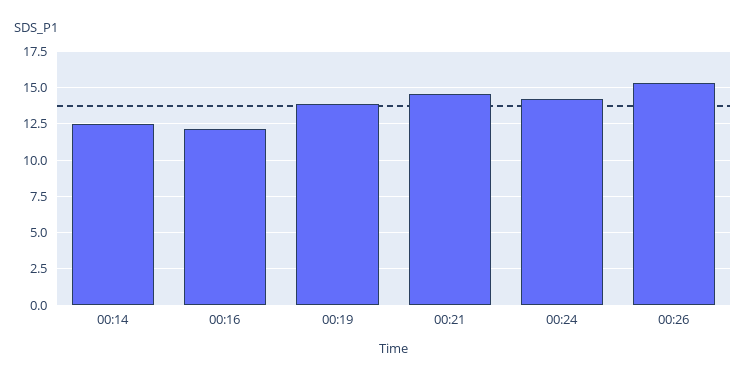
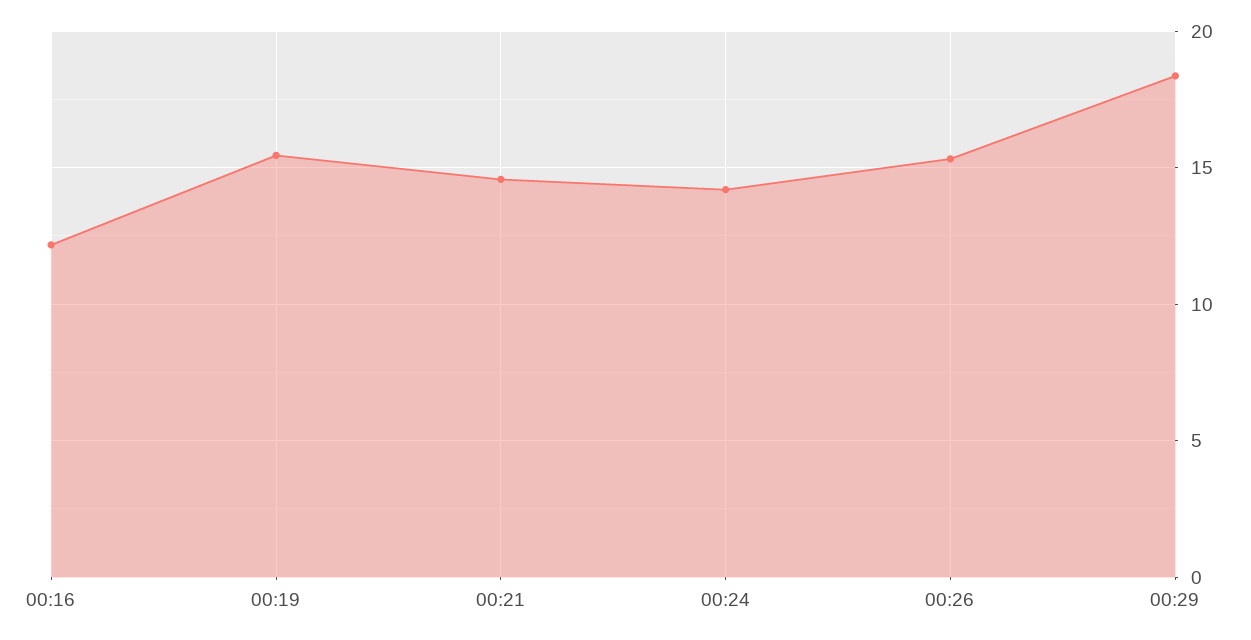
00:14: 12.5 -> none
00:19: 14 -> 15.5
00:29: none -> 18.5

